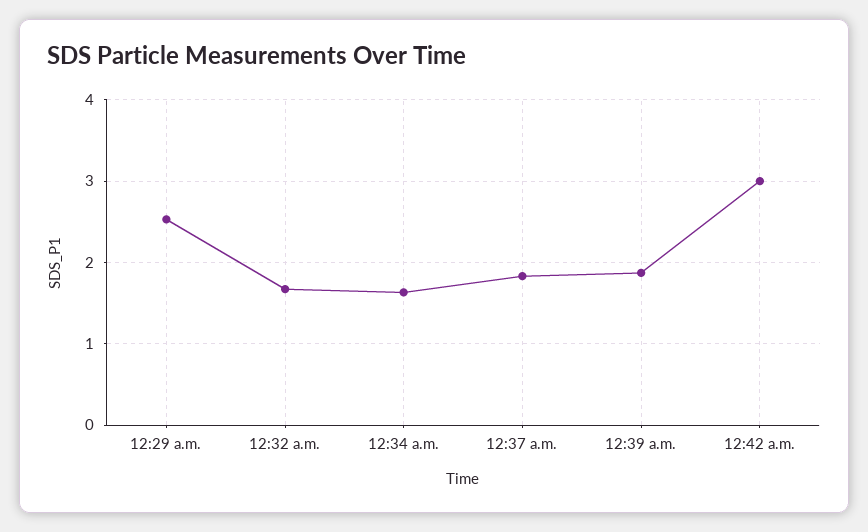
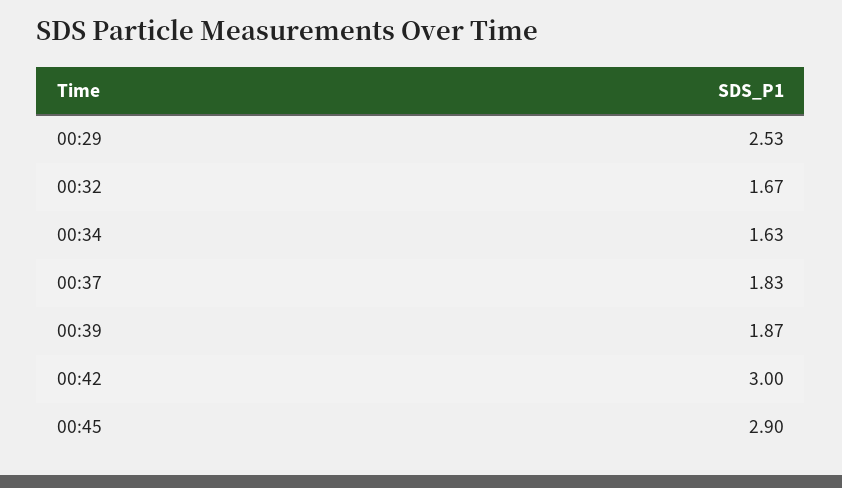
00:45: none -> 2.9

